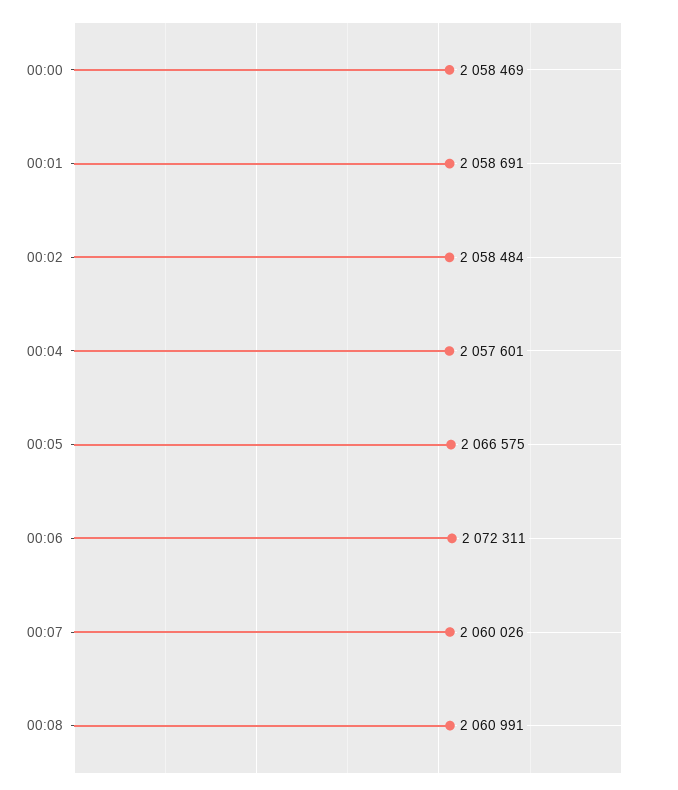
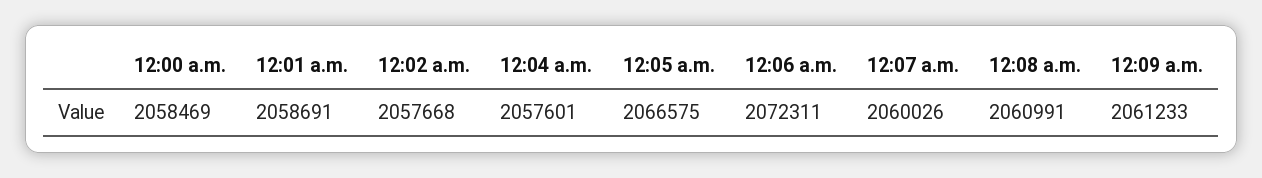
00:02: 2058484 -> 2057668
12:09 a.m.: none -> 2061233

